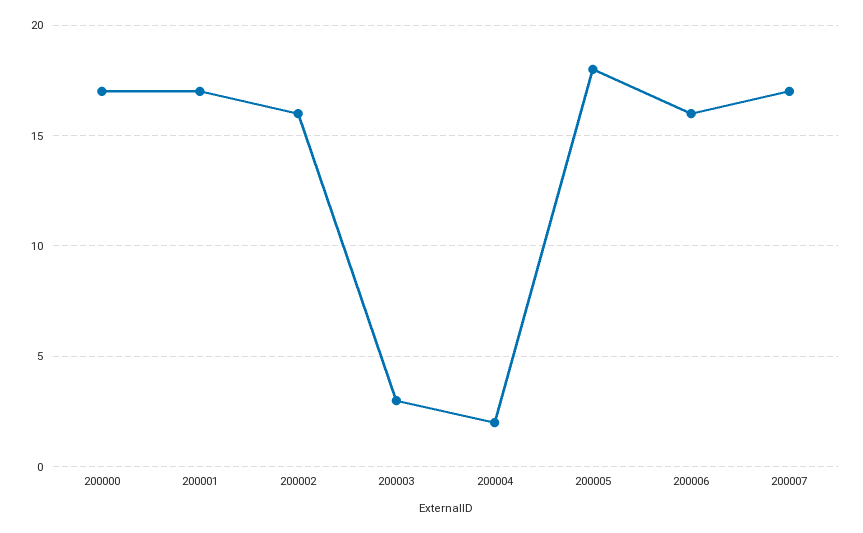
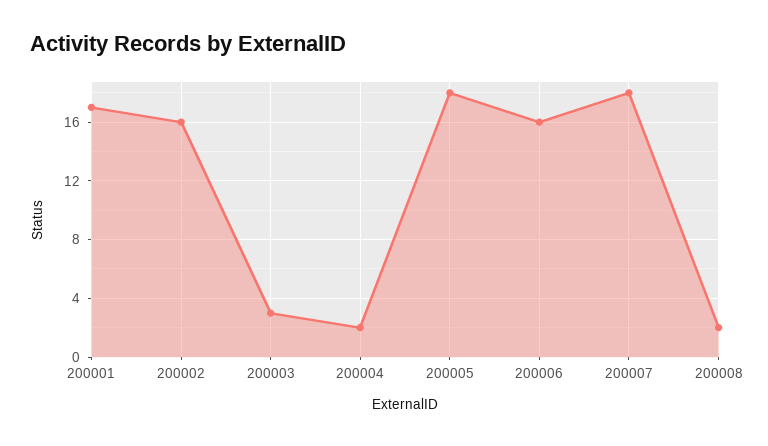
200000: 17 -> none
200007: 17 -> 18
200008: none -> 2

